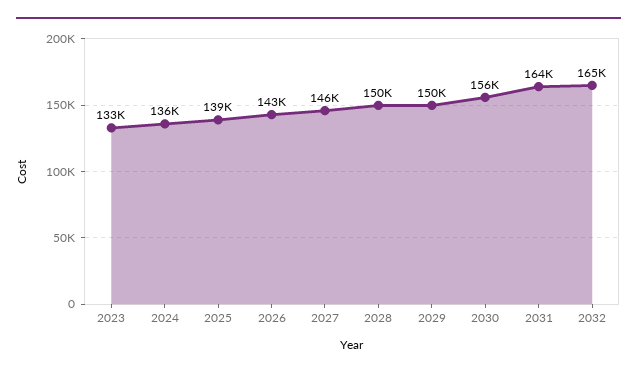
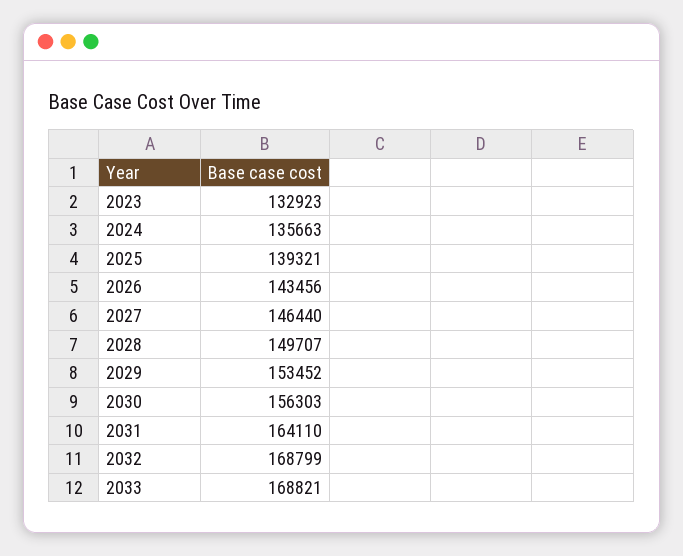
2029: 150000 -> 153452
2032: 165000 -> 168799
2033: none -> 168821

